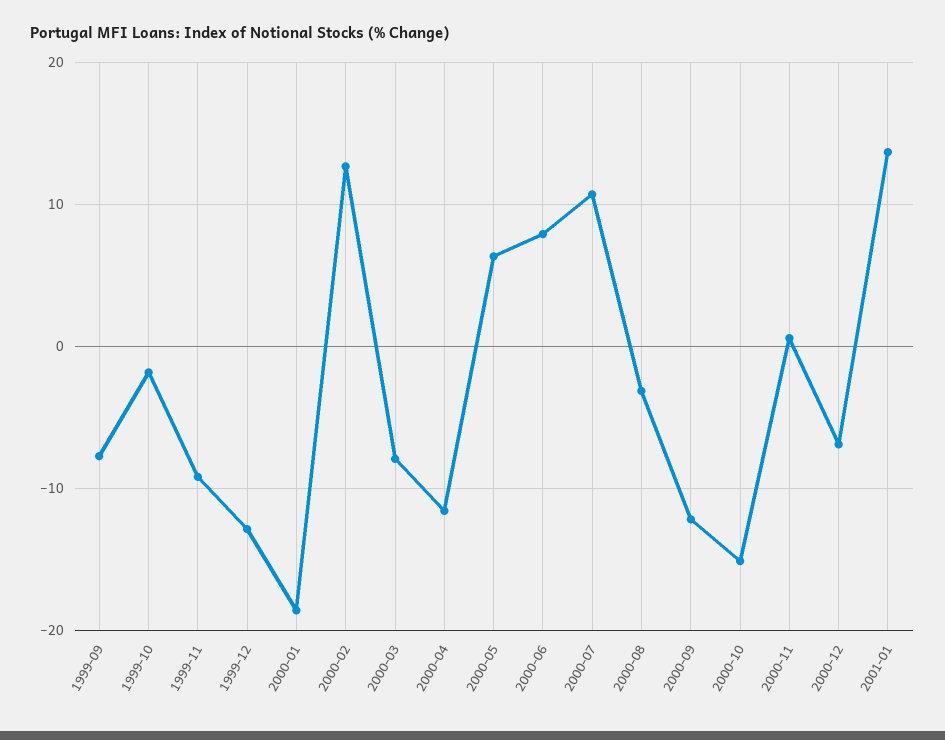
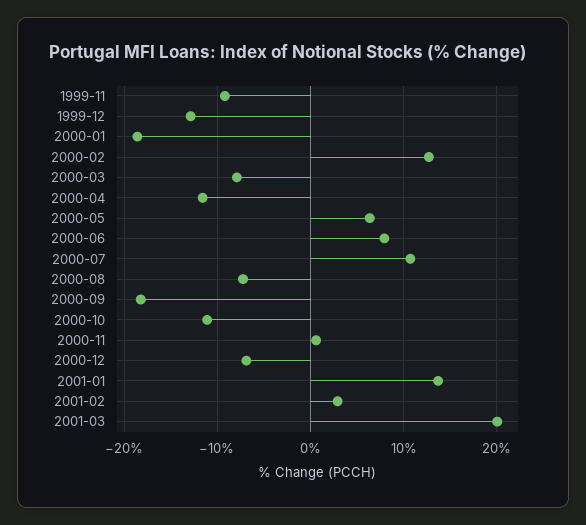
1999-09: -8 -> none
1999-10: -2 -> none
2000-08: -3 -> -7
2000-09: -12 -> -18
2000-10: -15 -> -11
2001-02: none -> 3
2001-03: none -> 20

